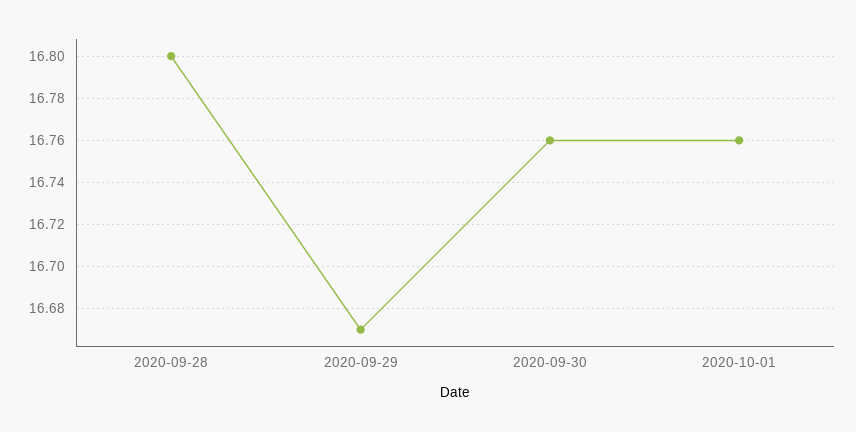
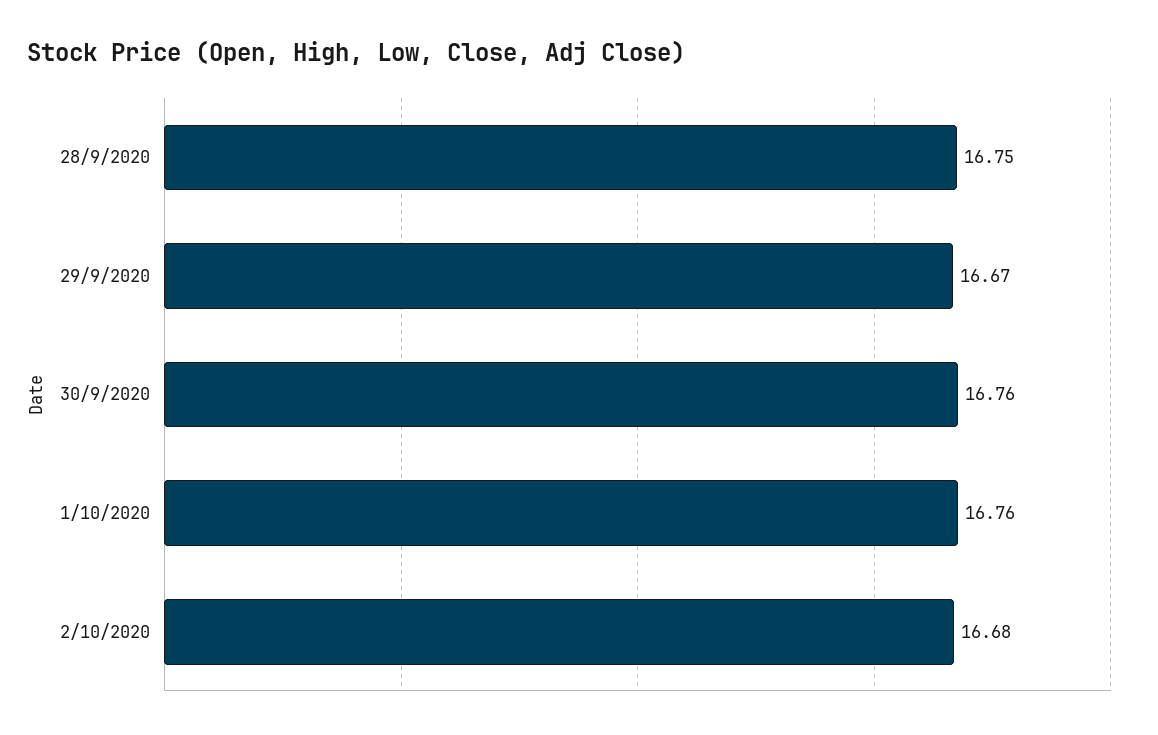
2020-09-28: 16.8 -> 16.75
2/10/2020: none -> 16.68

